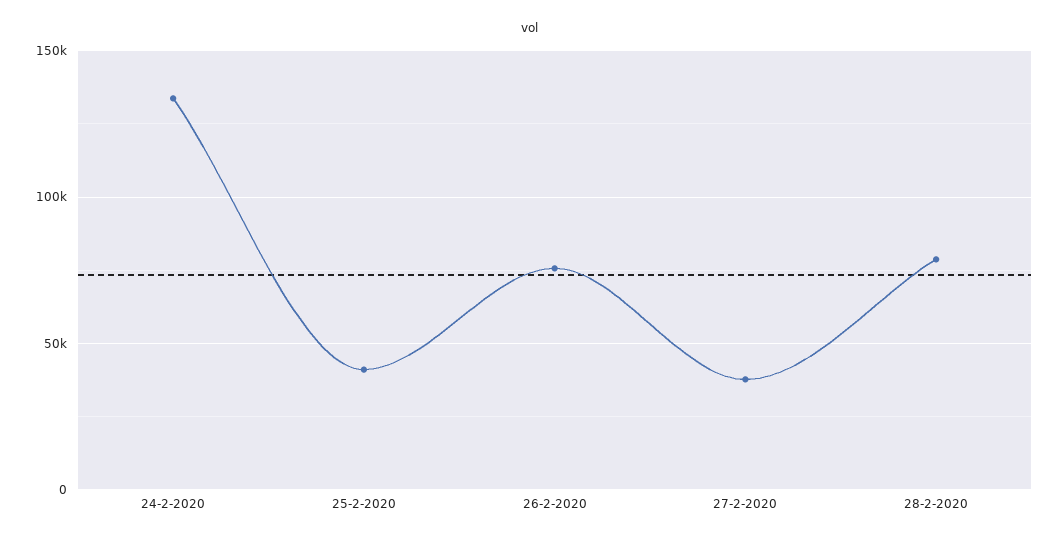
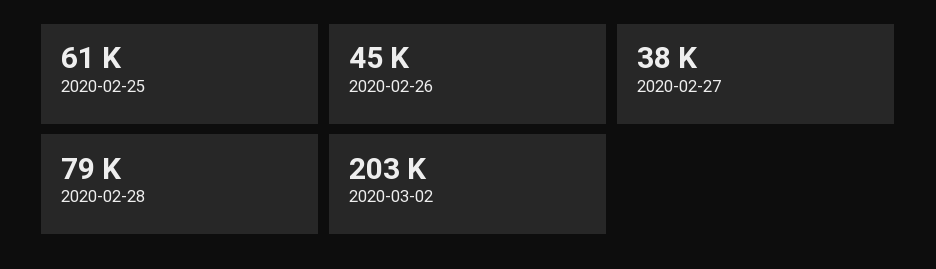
24-2-2020: 135000 -> none
25-2-2020: 40000 -> 61000
26-2-2020: 75000 -> 45000
2020-03-02: none -> 203000

